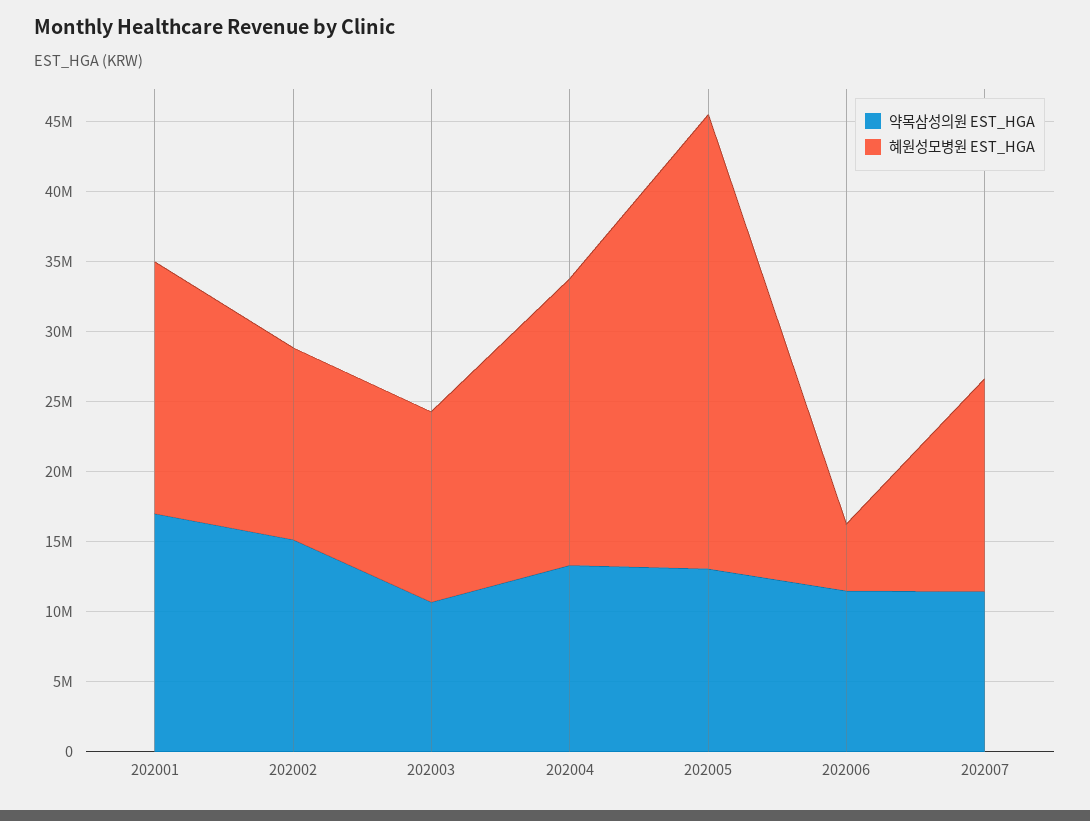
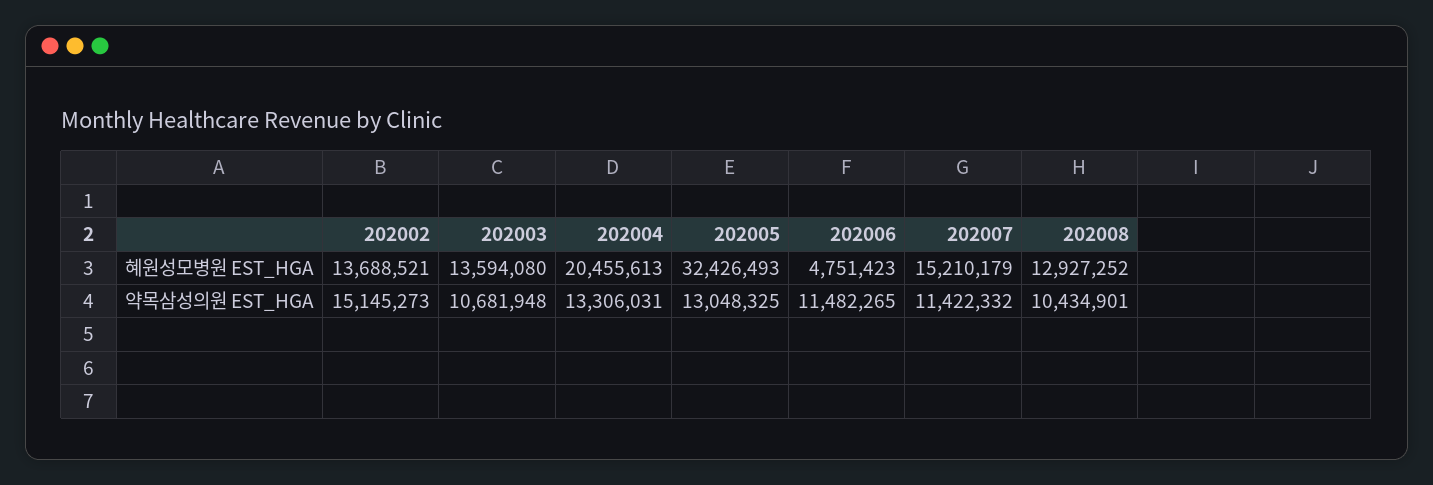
약목삼성의원 EST_HGA, 202001: 17000000 -> none
혜원성모병원 EST_HGA, 202001: 18000000 -> none
혜원성모병원 EST_HGA, 202008: none -> 12927252
약목삼성의원 EST_HGA, 202008: none -> 10434901

